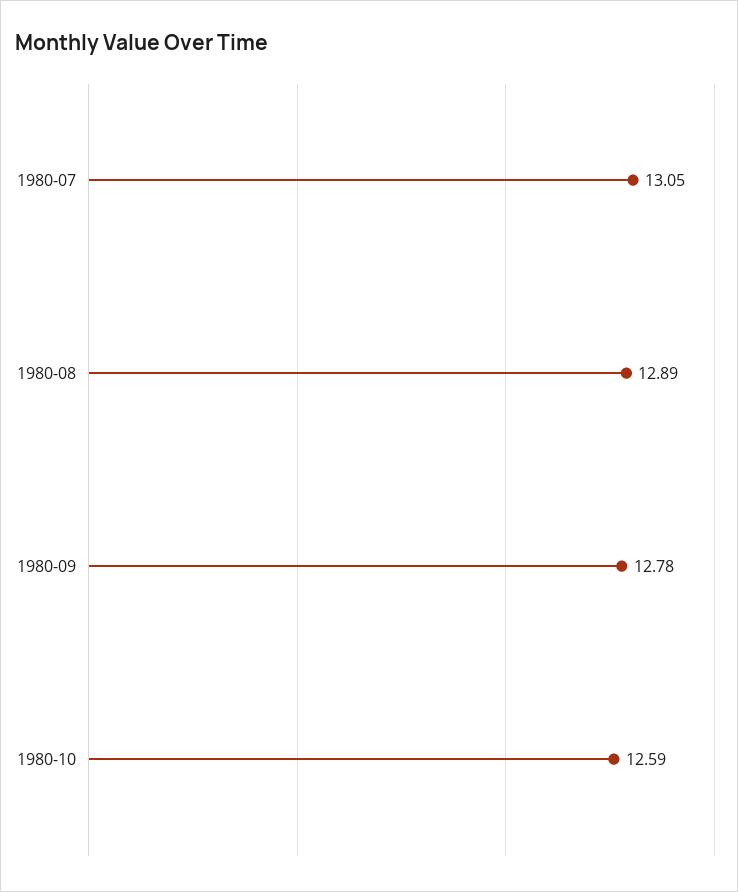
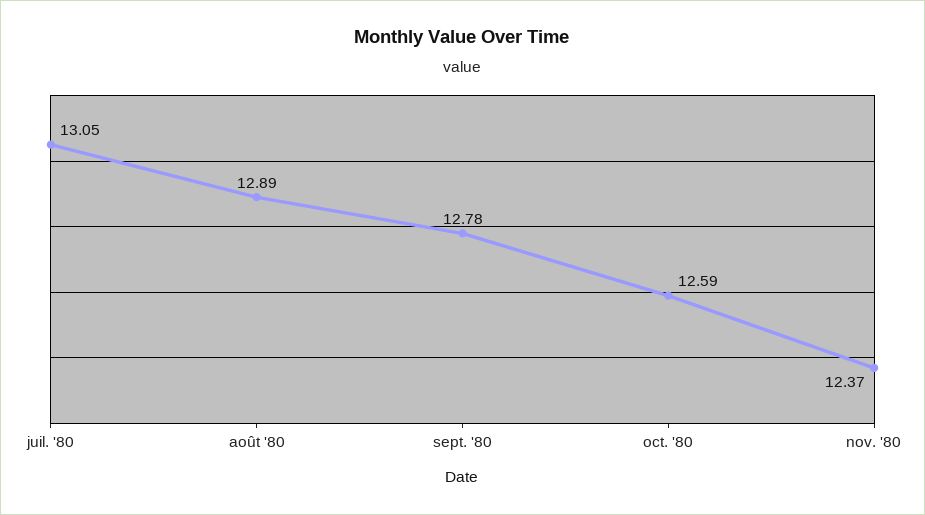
nov. '80: none -> 12.37

